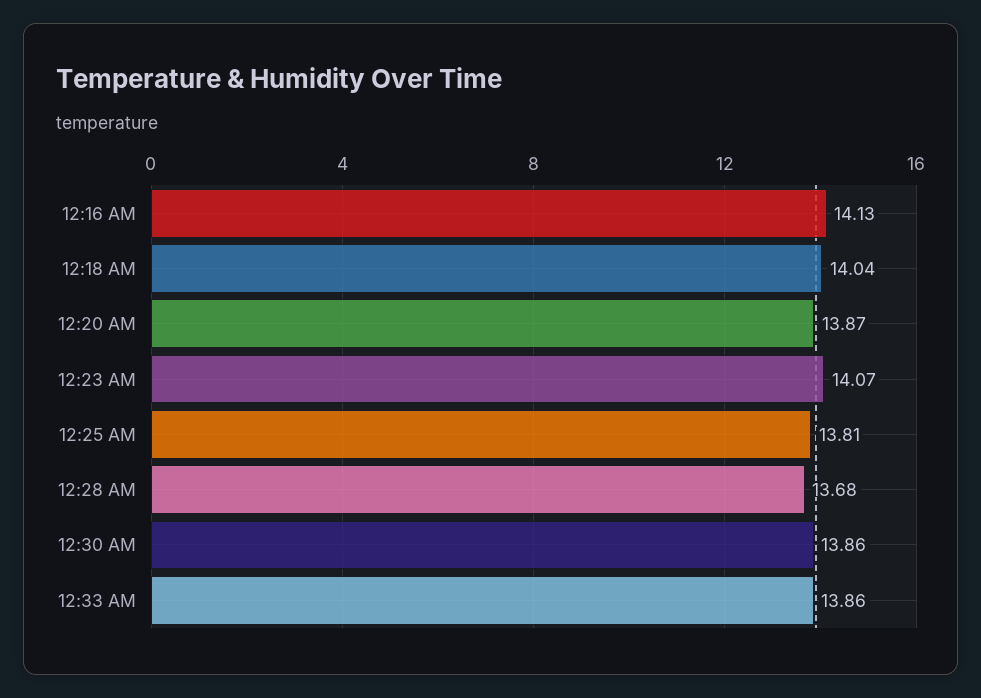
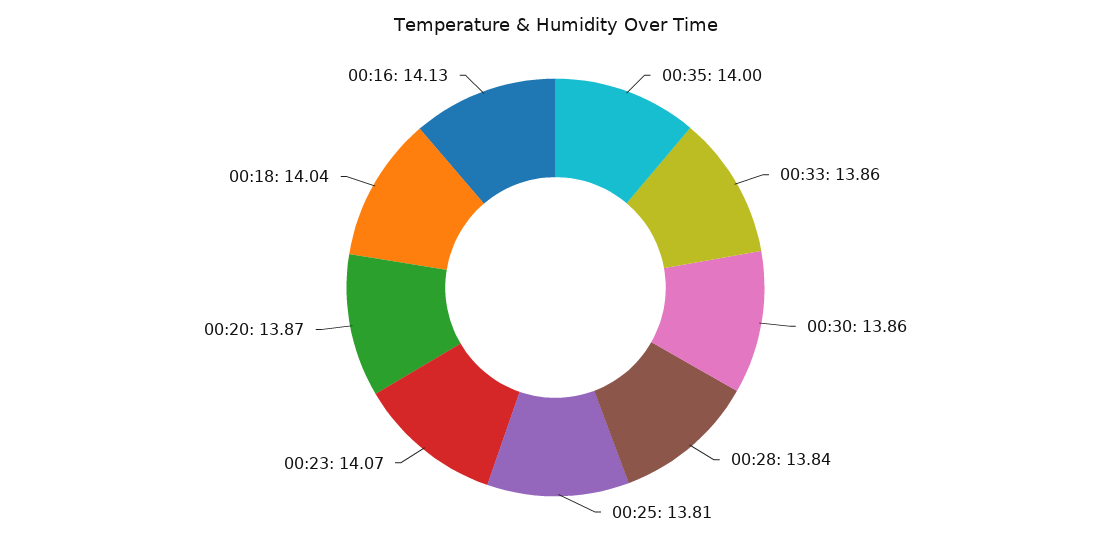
12:28 AM: 13.68 -> 13.84
00:35: none -> 14

